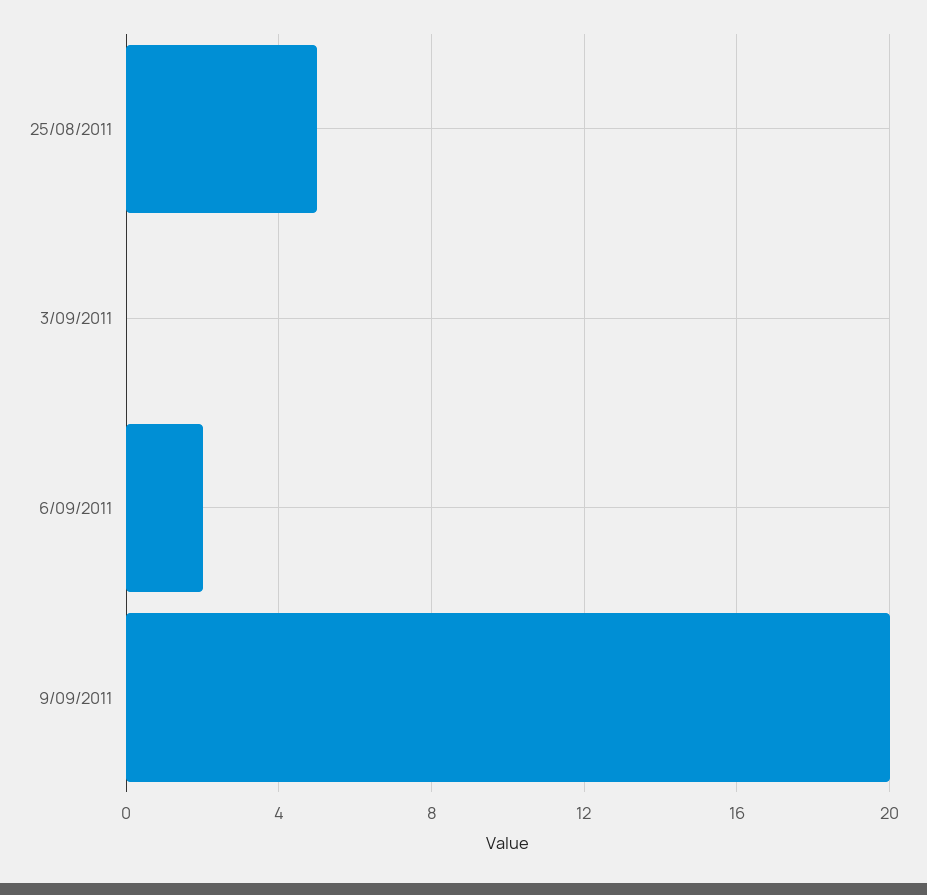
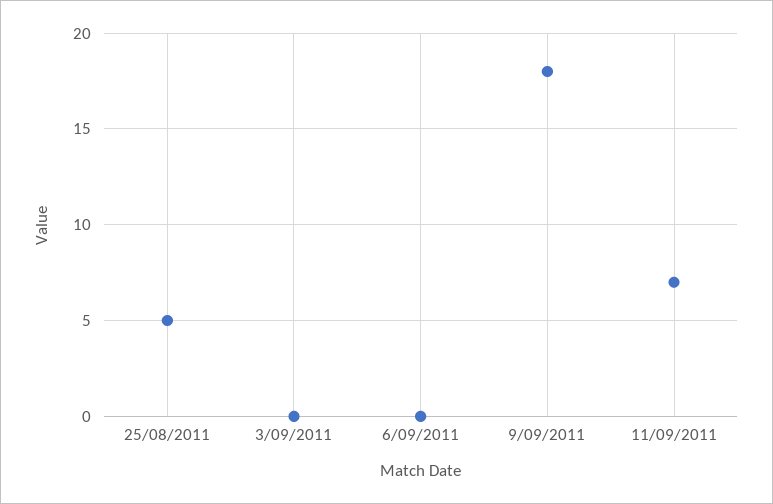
6/09/2011: 2 -> 0
9/09/2011: 20 -> 18
11/09/2011: none -> 7

